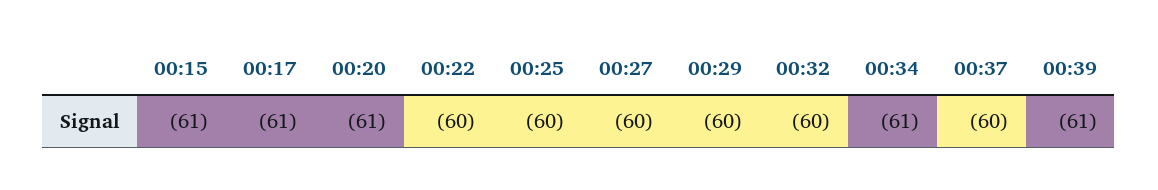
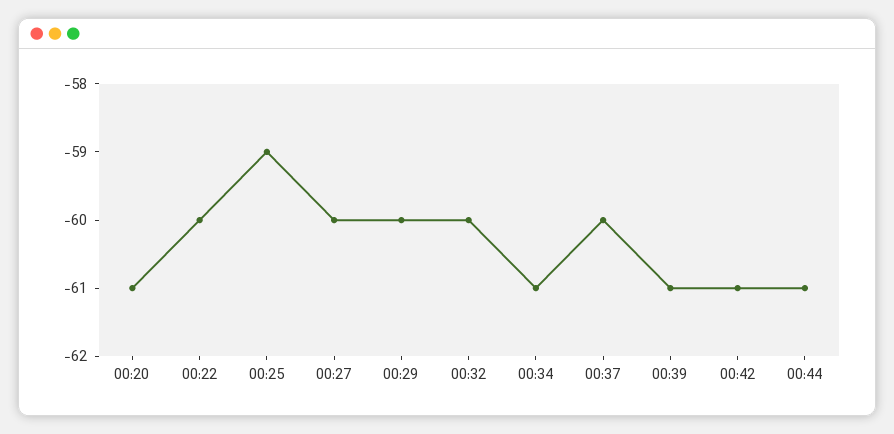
00:15: -61 -> none
00:17: -61 -> none
00:25: -60 -> -59
00:42: none -> -61
00:44: none -> -61

